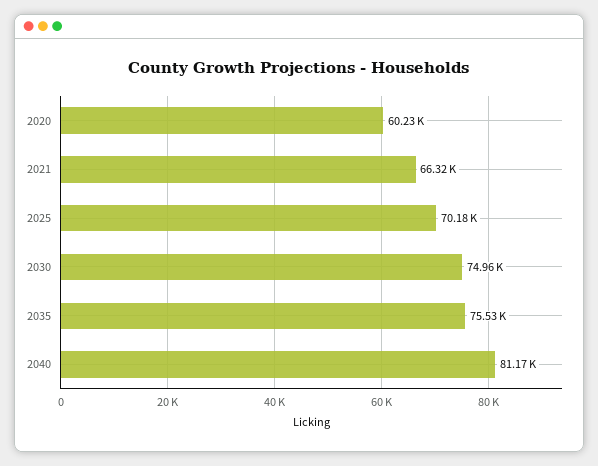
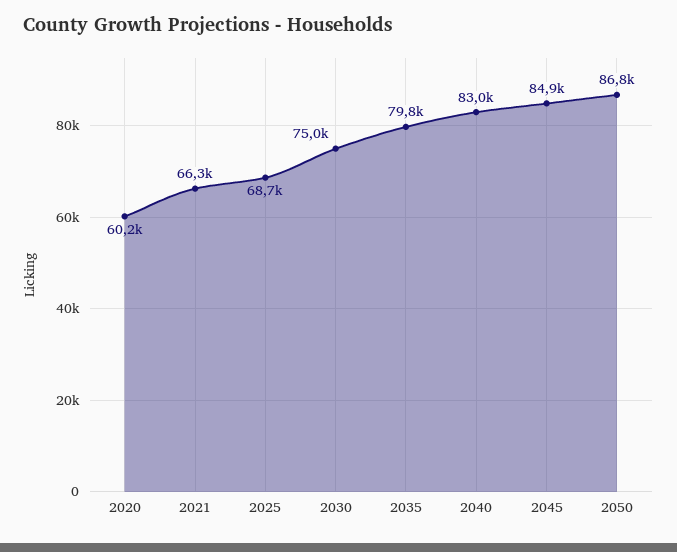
2025: 70180 -> 68700
2035: 75530 -> 79800
2040: 81170 -> 83000
2045: none -> 84900
2050: none -> 86800

